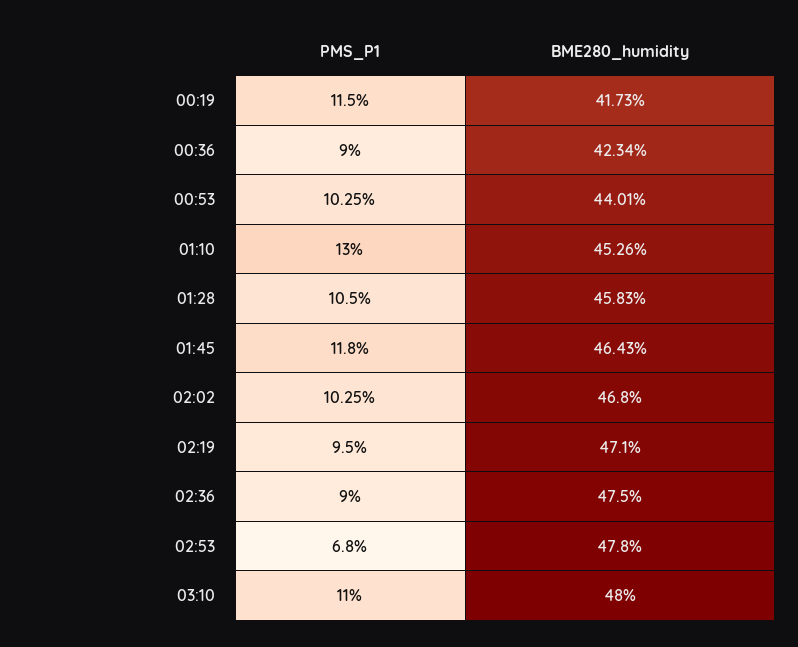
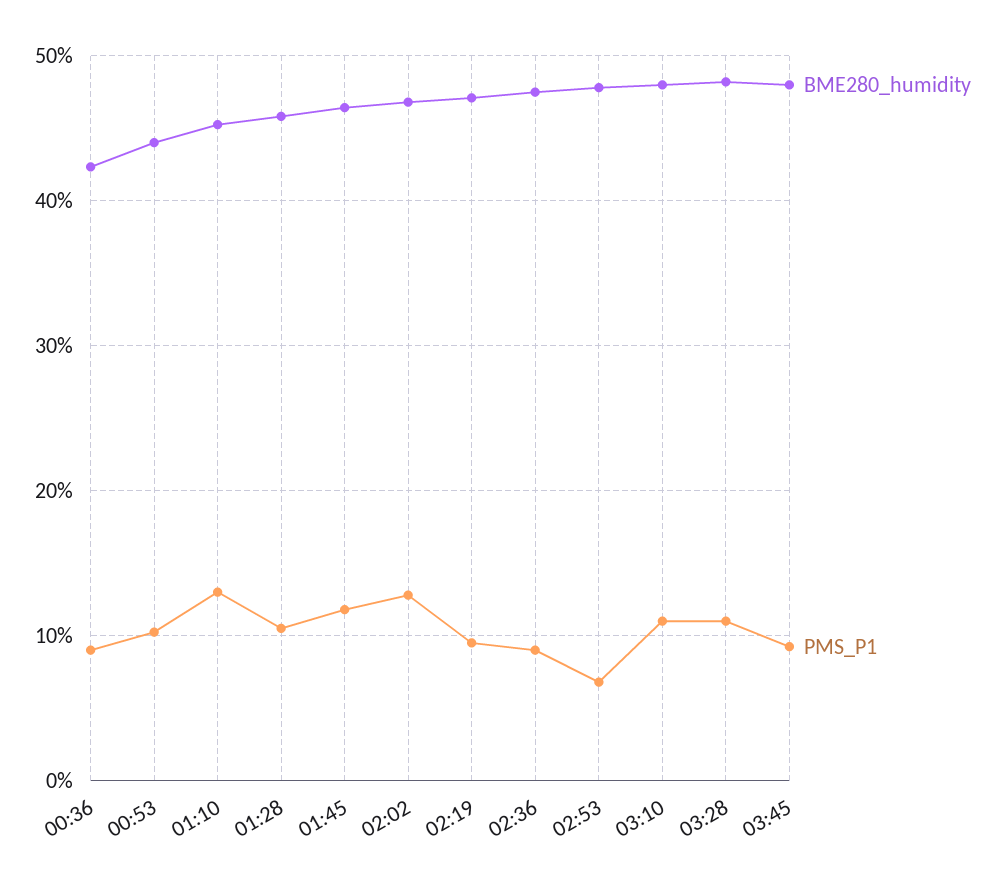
PMS_P1, 00:19: 11.5 -> none
BME280_humidity, 00:19: 41.73 -> none
PMS_P1, 02:02: 10.25 -> 13
BME280_humidity, 03:28: none -> 48
PMS_P1, 03:28: none -> 11
BME280_humidity, 03:45: none -> 48
PMS_P1, 03:45: none -> 9

